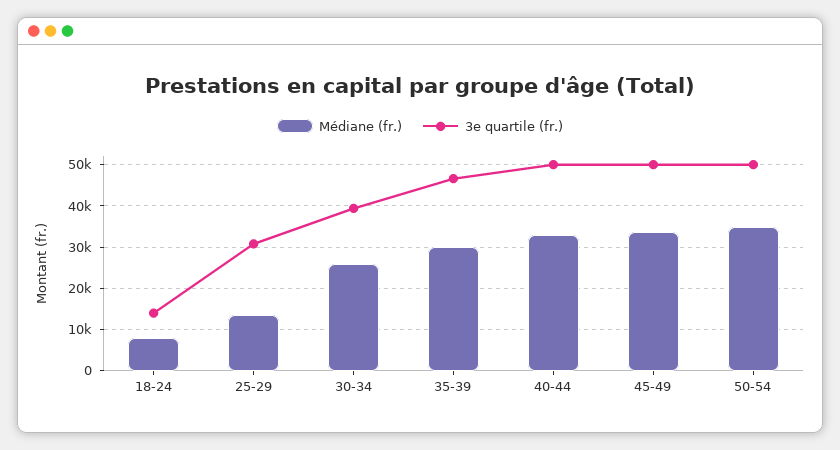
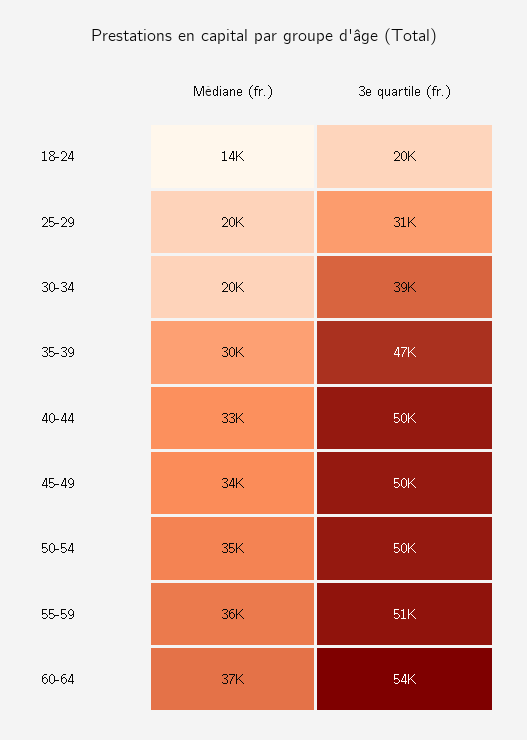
Médiane (fr.), 18-24: 8000 -> 14000
3e quartile (fr.), 18-24: 14000 -> 20000
Médiane (fr.), 25-29: 14000 -> 20000
Médiane (fr.), 30-34: 26000 -> 20000
Médiane (fr.), 55-59: none -> 36000
3e quartile (fr.), 55-59: none -> 51000
Médiane (fr.), 60-64: none -> 37000
3e quartile (fr.), 60-64: none -> 54000

